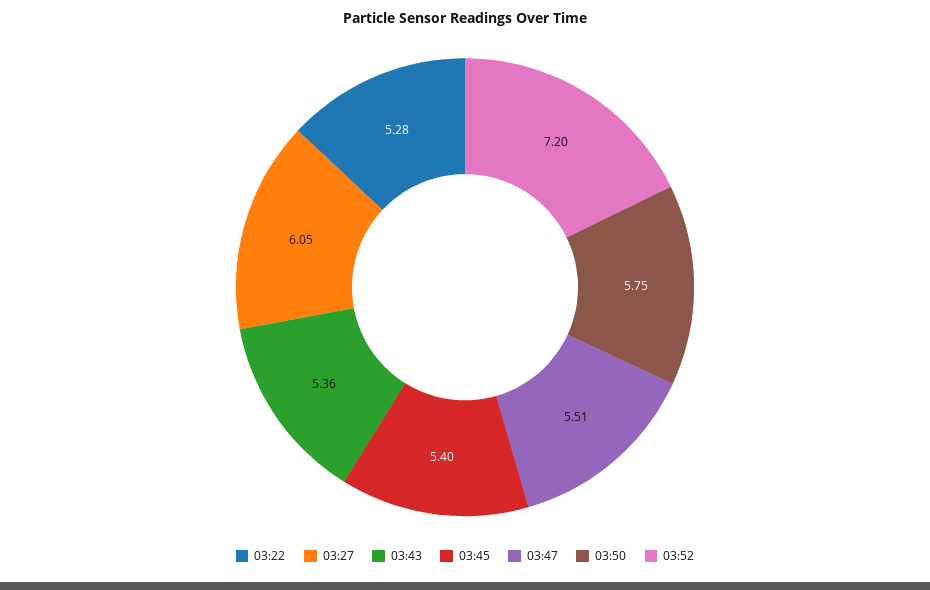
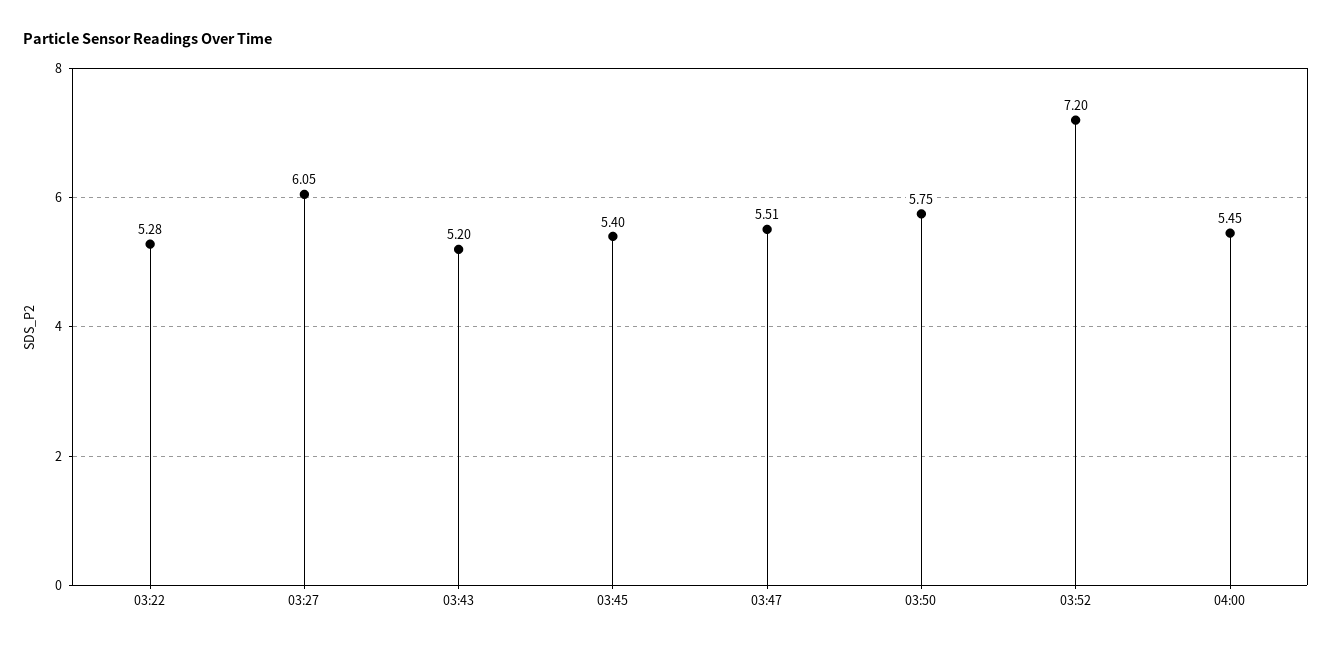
03:43: 5.36 -> 5.2
04:00: none -> 5.45

